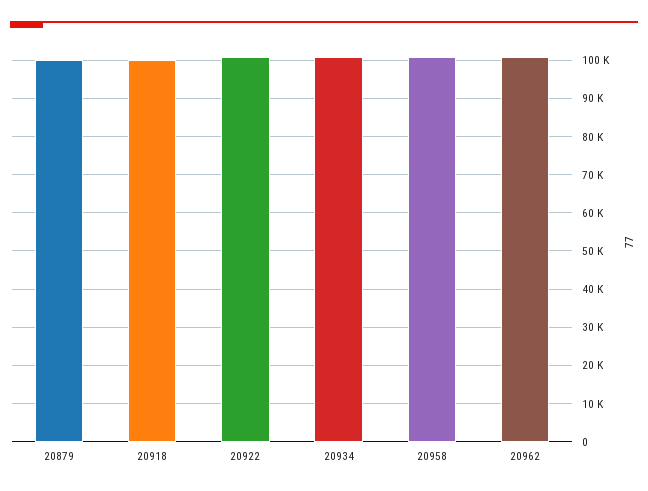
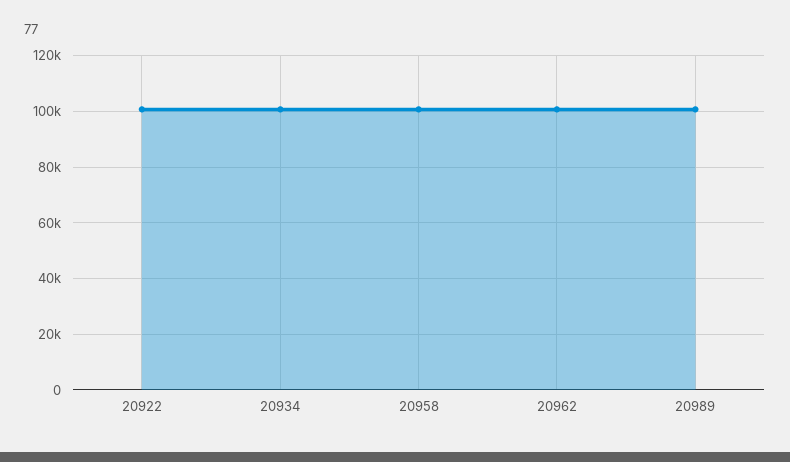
20879: 100000 -> none
20918: 100000 -> none
20989: none -> 100000

